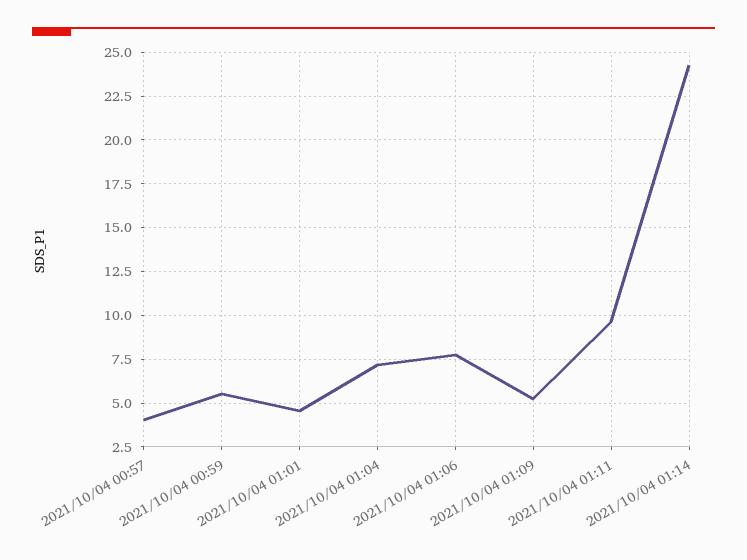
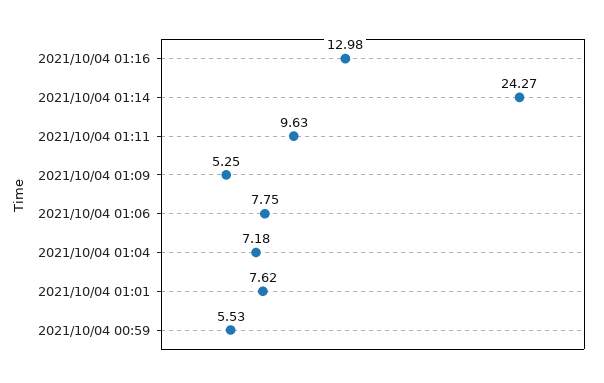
2021/10/04 00:57: 4 -> none
2021/10/04 01:01: 4.5 -> 7.62
2021/10/04 01:16: none -> 12.98

